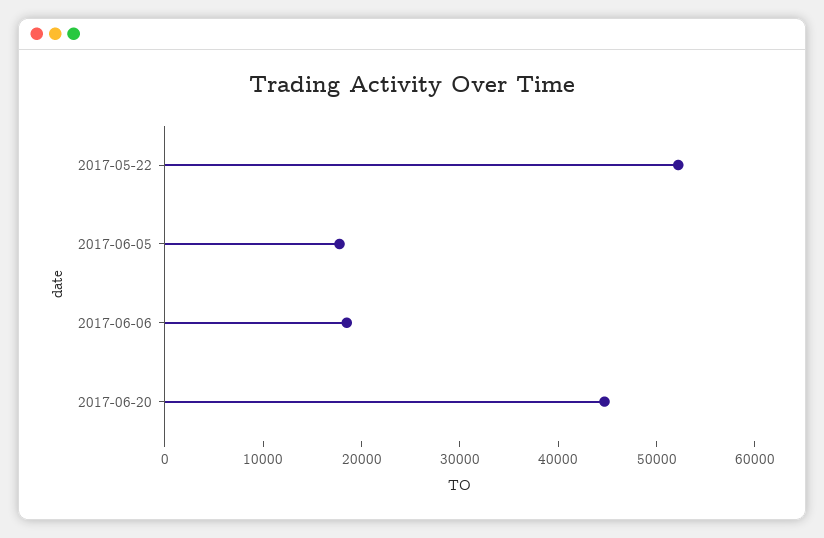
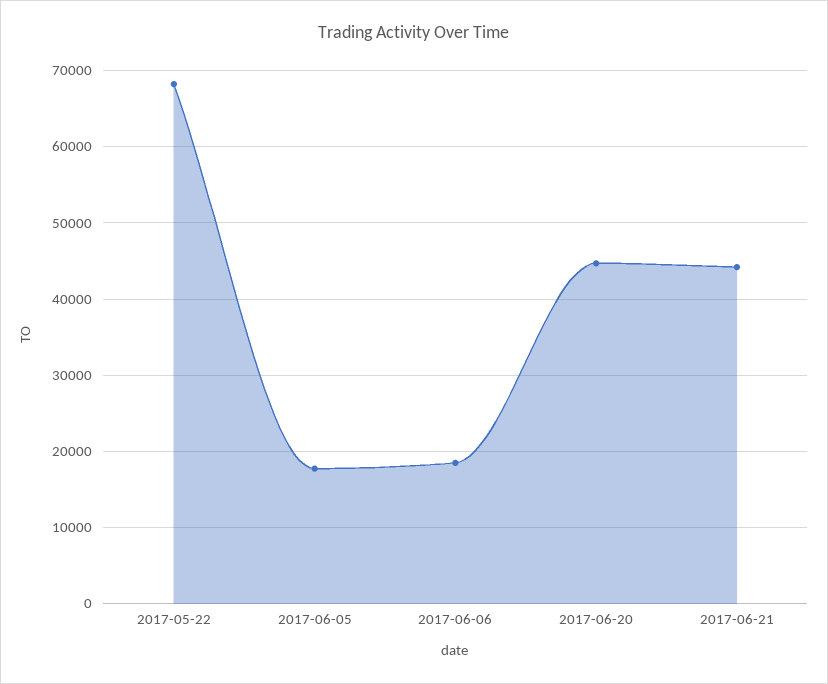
2017-05-22: 52000 -> 68000
2017-06-21: none -> 44000

